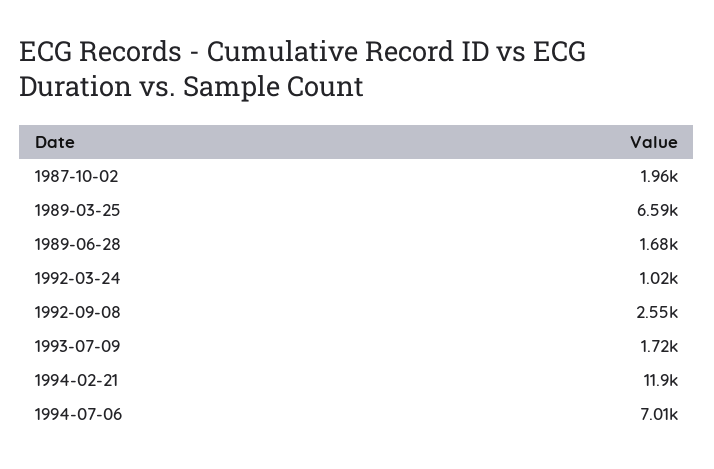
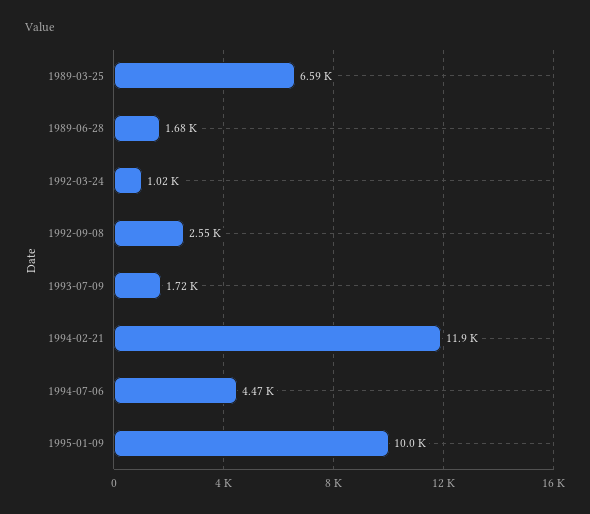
1987-10-02: 1960 -> none
1994-07-06: 7010 -> 4470
1995-01-09: none -> 10000

